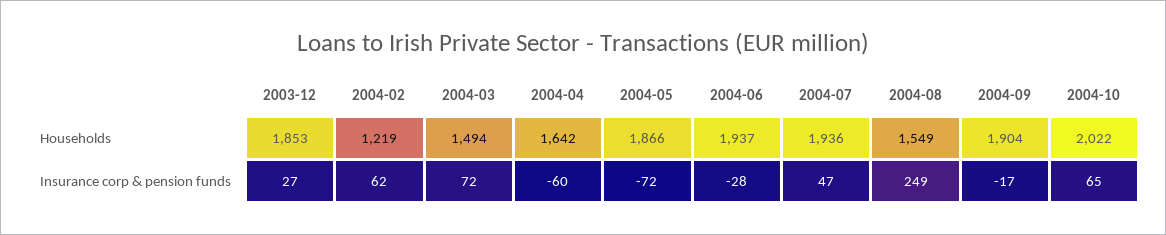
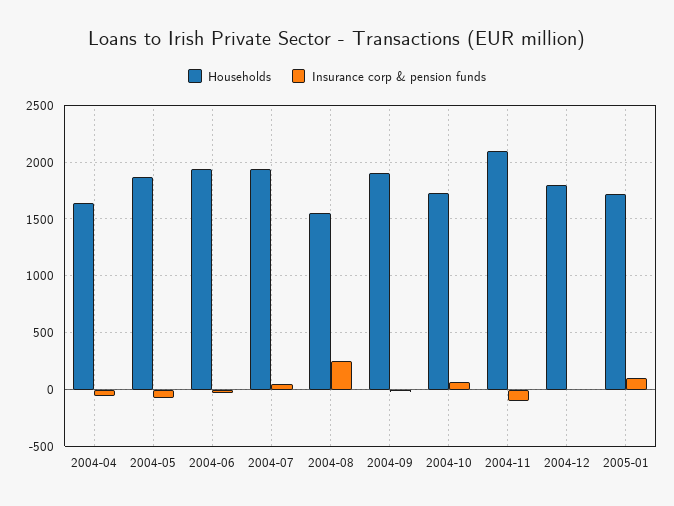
Households, 2003-12: 1853 -> none
Households, 2004-02: 1219 -> none
Households, 2004-03: 1494 -> none
Households, 2004-10: 2022 -> 1700
Insurance corp & pension funds, 2003-12: 27 -> none
Insurance corp & pension funds, 2004-02: 62 -> none
Insurance corp & pension funds, 2004-03: 72 -> none
Households, 2004-11: none -> 2100
Insurance corp & pension funds, 2004-11: none -> -100
Households, 2004-12: none -> 1800
Insurance corp & pension funds, 2004-12: none -> 0
Households, 2005-01: none -> 1700
Insurance corp & pension funds, 2005-01: none -> 100

